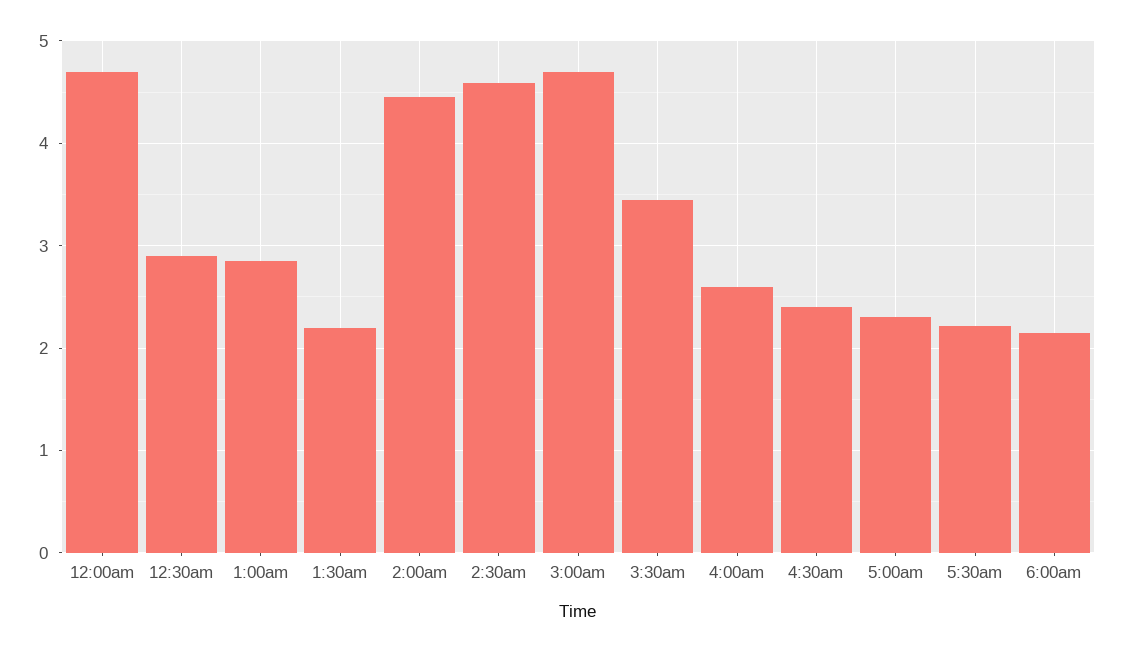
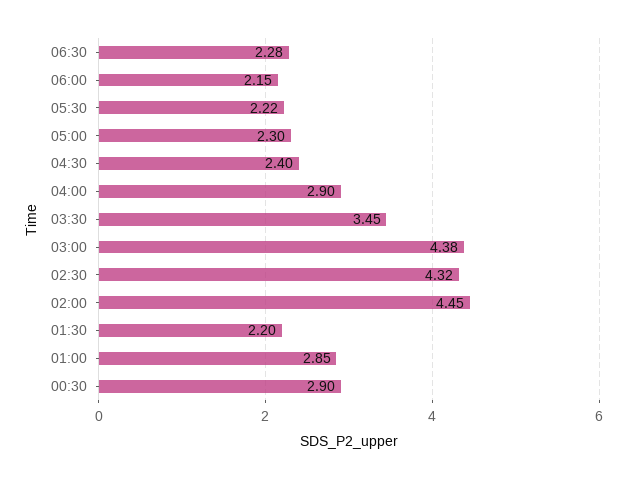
12:00am: 4.7 -> none
2:30am: 4.6 -> 4.32
3:00am: 4.7 -> 4.38
4:00am: 2.6 -> 2.9
06:30: none -> 2.28

